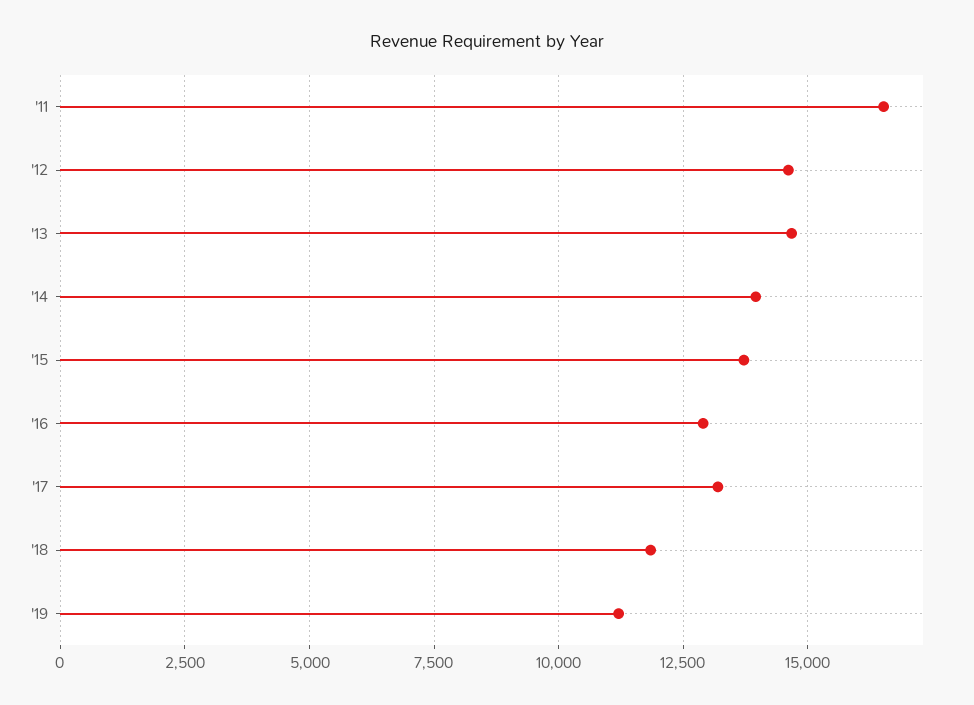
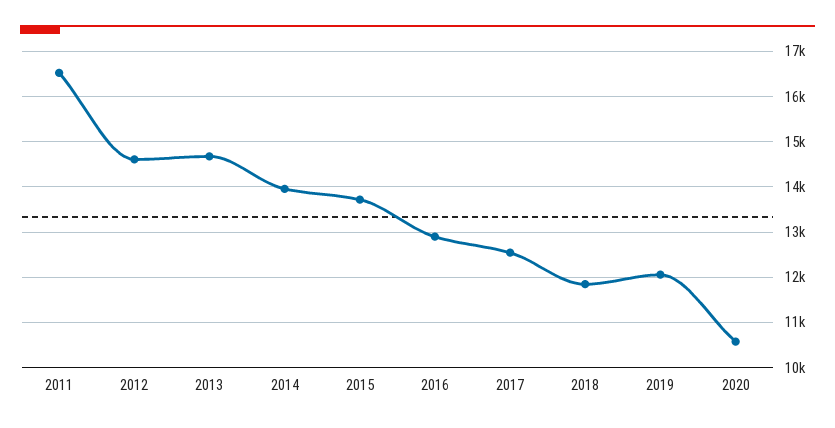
'17: 13250 -> 12600
'19: 11250 -> 12000
2020: none -> 10600

